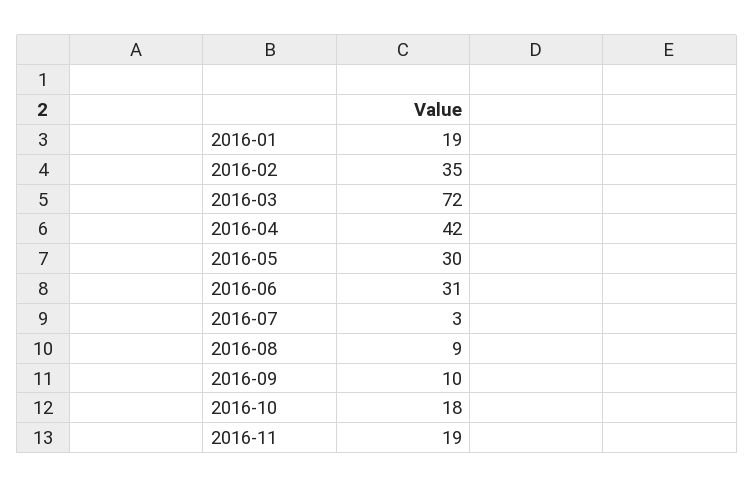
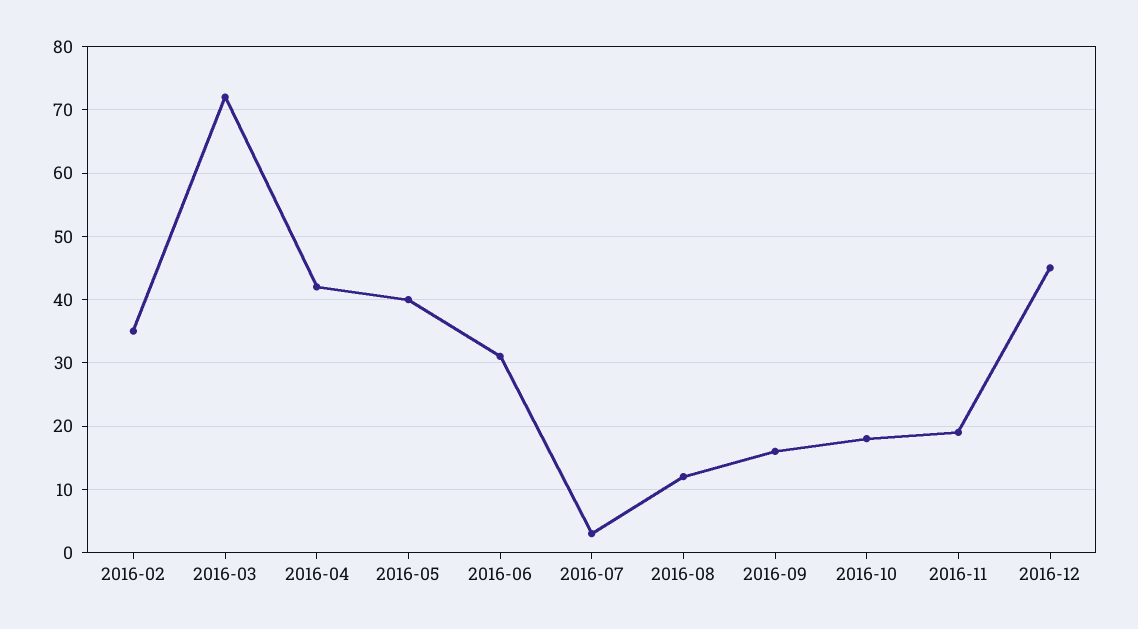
2016-01: 19 -> none
2016-05: 30 -> 40
2016-08: 9 -> 12
2016-09: 10 -> 16
2016-12: none -> 45

